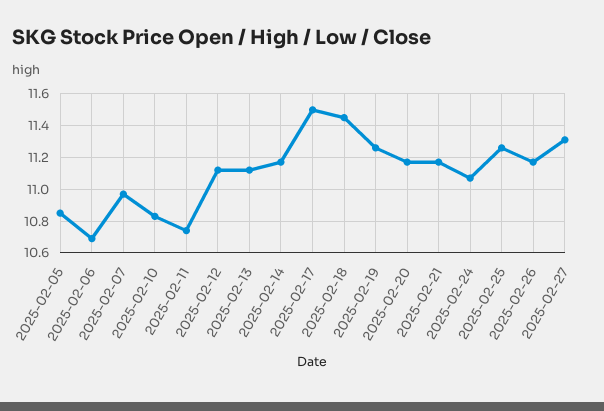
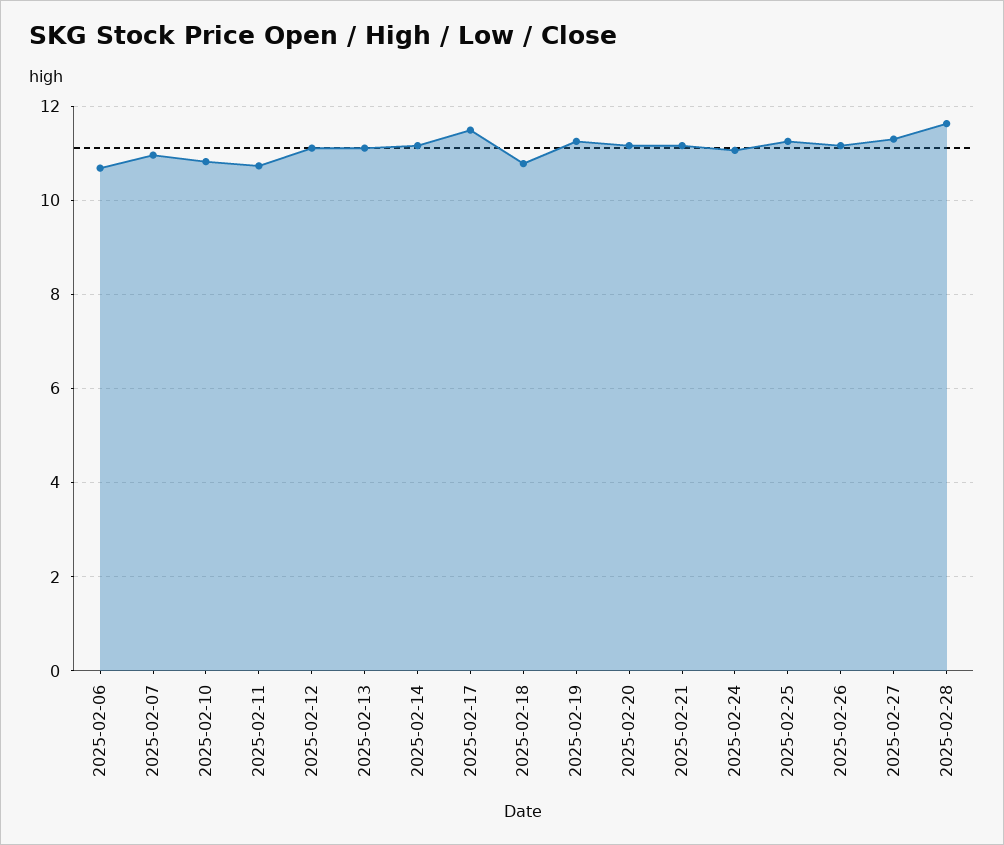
2025-02-05: 10.85 -> none
2025-02-18: 11.45 -> 10.8
2025-02-28: none -> 11.6

